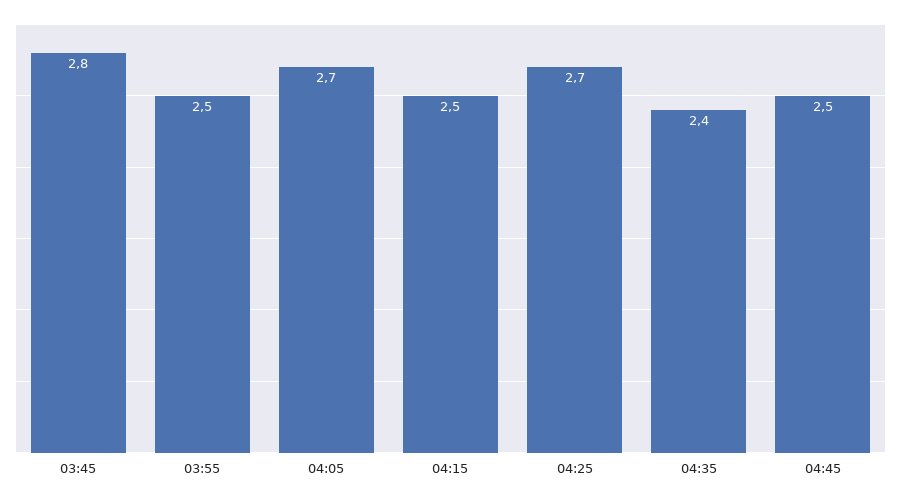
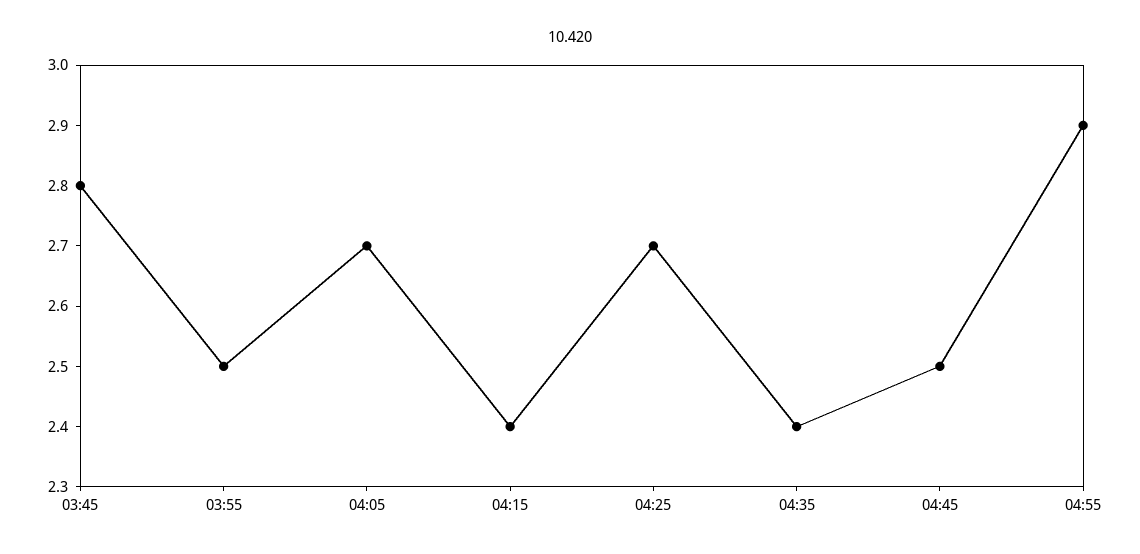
04:15: 2.5 -> 2.4
04:55: none -> 2.9

